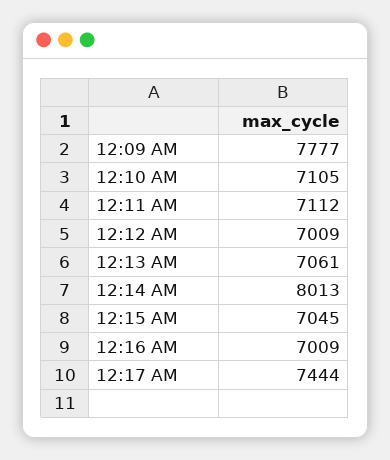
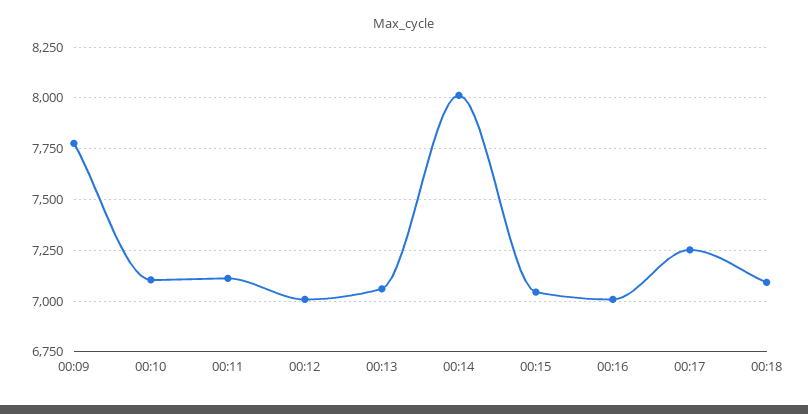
12:17 AM: 7444 -> 7250
00:18: none -> 7100

